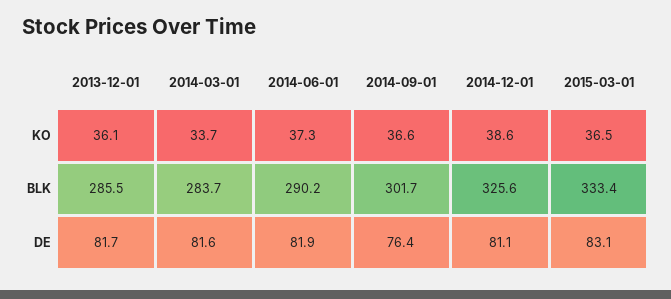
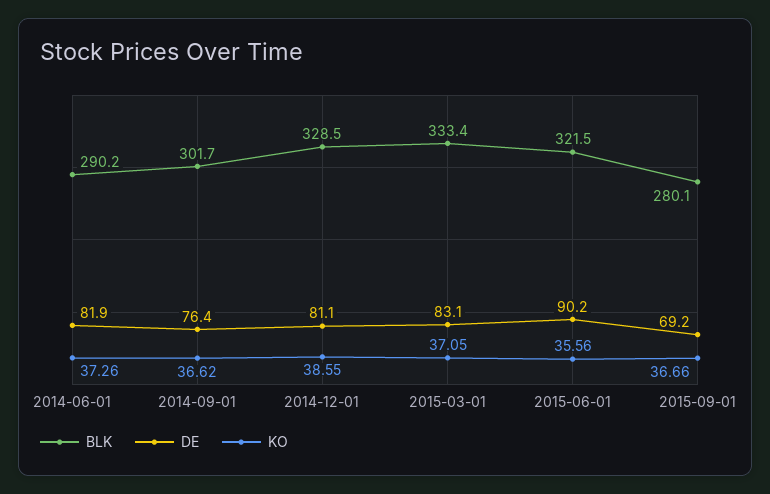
KO, 2013-12-01: 36.1 -> none
KO, 2014-03-01: 33.7 -> none
KO, 2015-03-01: 36.5 -> 37.05
BLK, 2013-12-01: 285.5 -> none
BLK, 2014-03-01: 283.7 -> none
BLK, 2014-12-01: 325.6 -> 328.5
DE, 2013-12-01: 81.7 -> none
DE, 2014-03-01: 81.6 -> none
BLK, 2015-06-01: none -> 321.5
DE, 2015-06-01: none -> 90.2
KO, 2015-06-01: none -> 35.56
BLK, 2015-09-01: none -> 280.1
DE, 2015-09-01: none -> 69.2
KO, 2015-09-01: none -> 36.66

